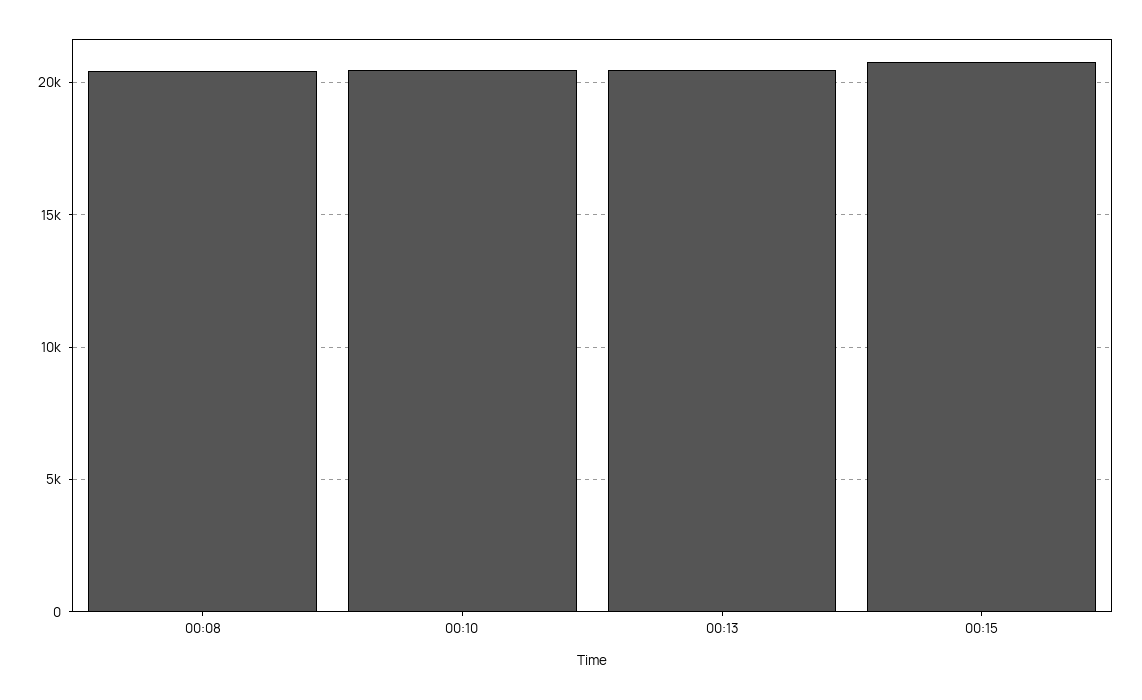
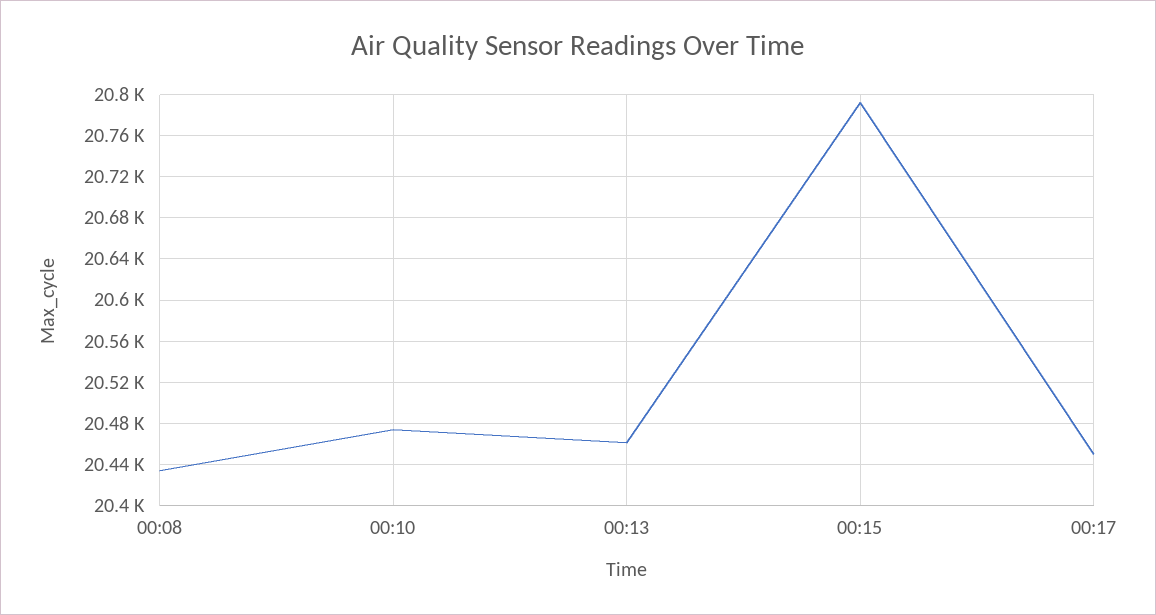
00:17: none -> 20450

